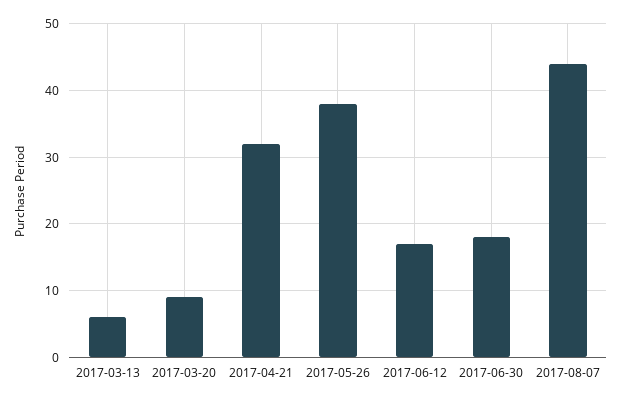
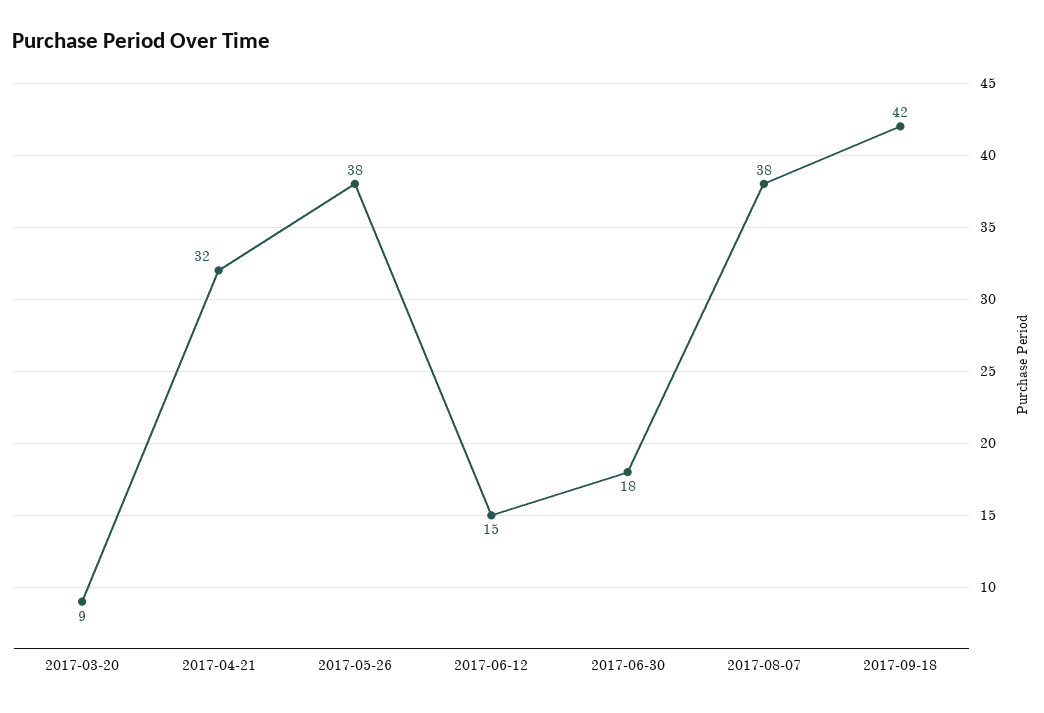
2017-03-13: 6 -> none
2017-06-12: 17 -> 15
2017-08-07: 44 -> 38
2017-09-18: none -> 42

